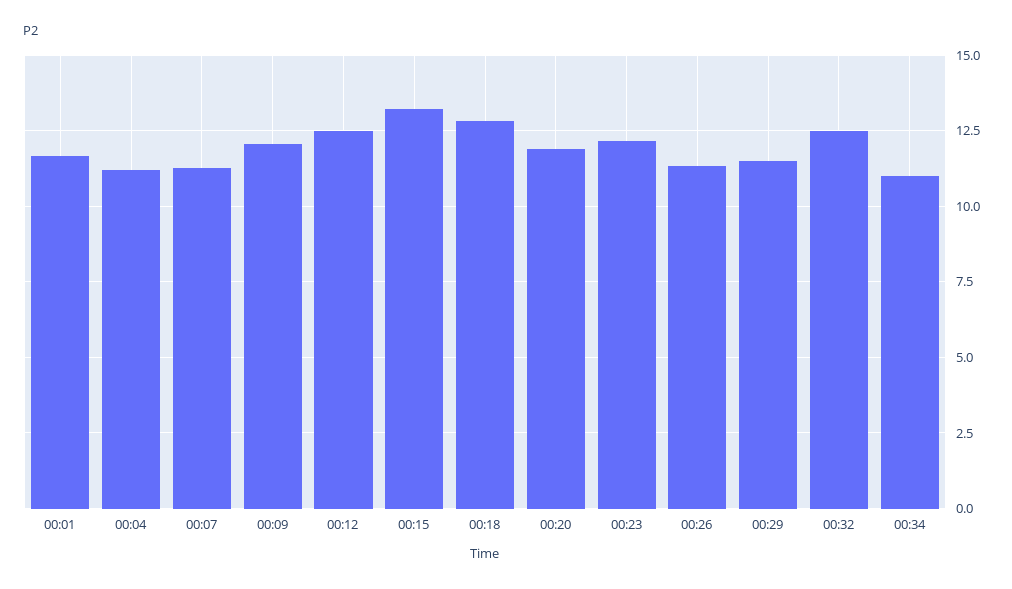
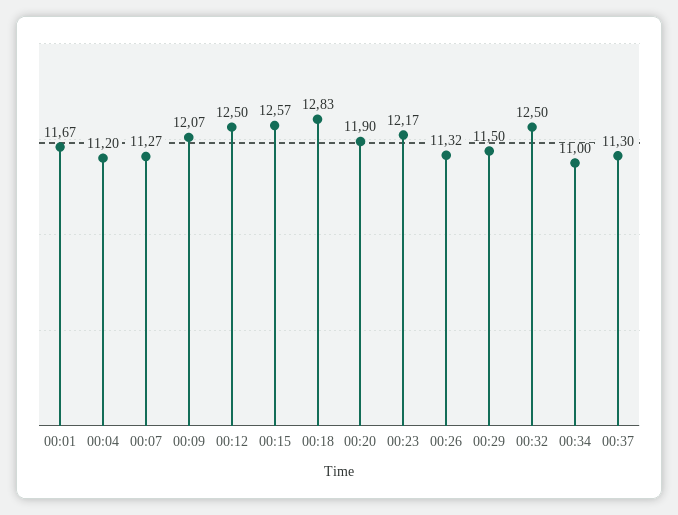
00:15: 13.25 -> 12.57
00:37: none -> 11.3

